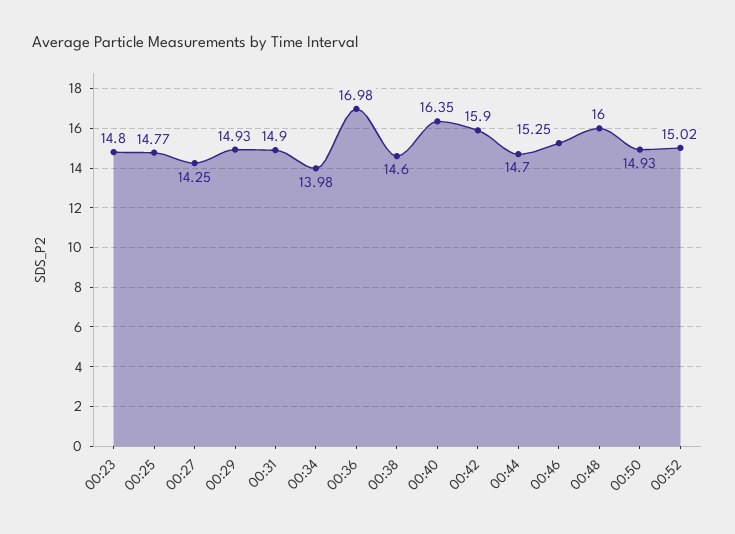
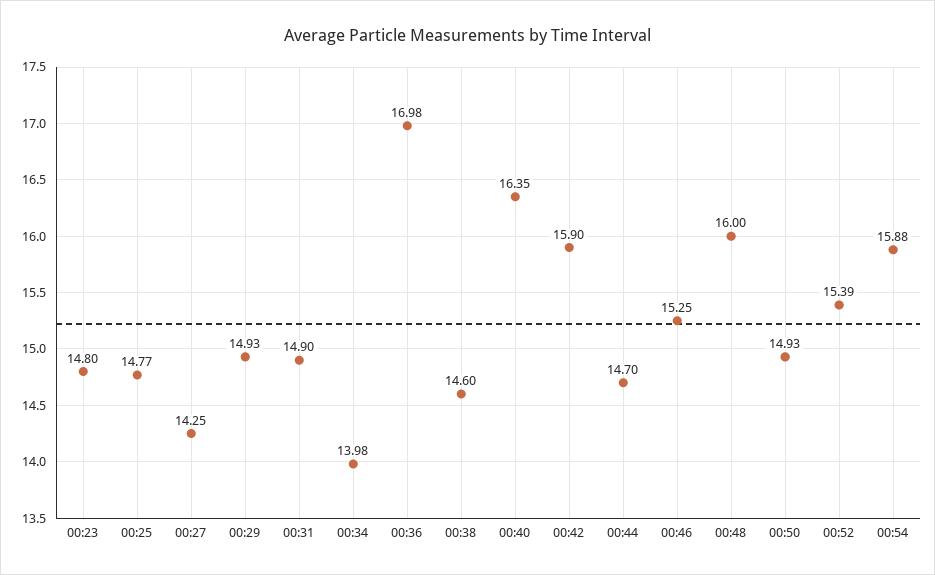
00:52: 15.02 -> 15.39
00:54: none -> 15.88

